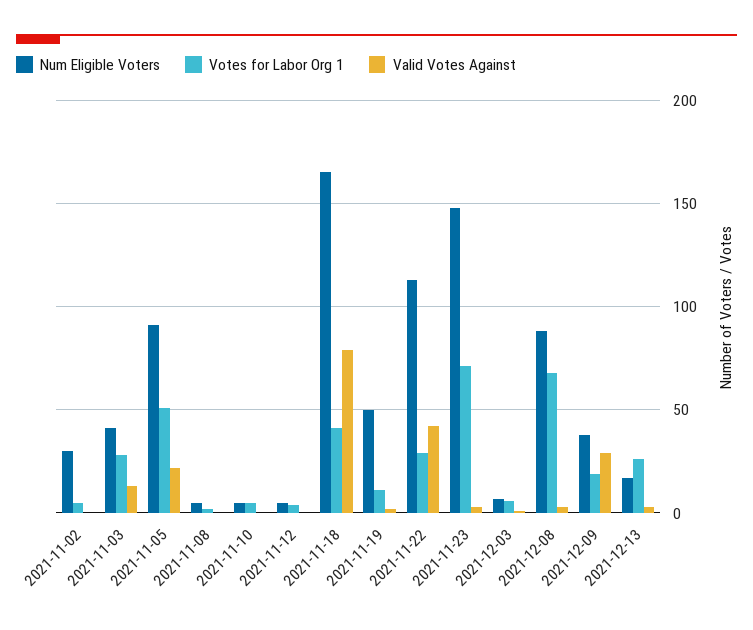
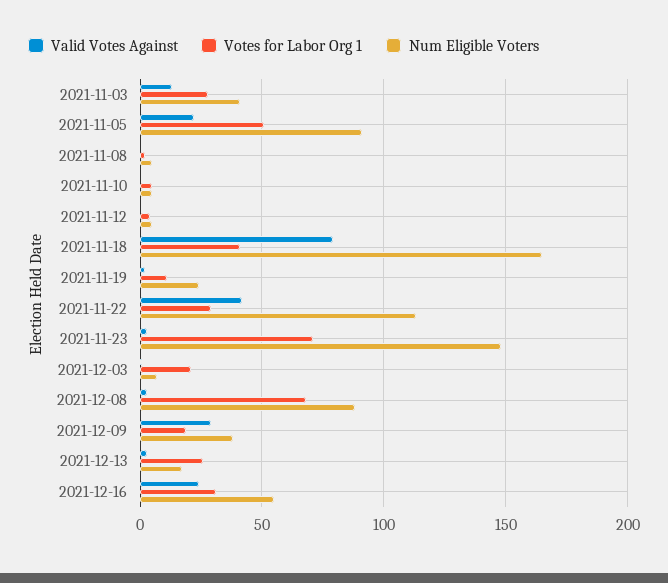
Num Eligible Voters, 2021-11-02: 30 -> none
Votes for Labor Org 1, 2021-11-02: 5 -> none
Valid Votes Against, 2021-11-02: 0 -> none
Num Eligible Voters, 2021-11-19: 50 -> 25
Votes for Labor Org 1, 2021-12-03: 5 -> 20
Valid Votes Against, 2021-12-16: none -> 25
Votes for Labor Org 1, 2021-12-16: none -> 30
Num Eligible Voters, 2021-12-16: none -> 55

